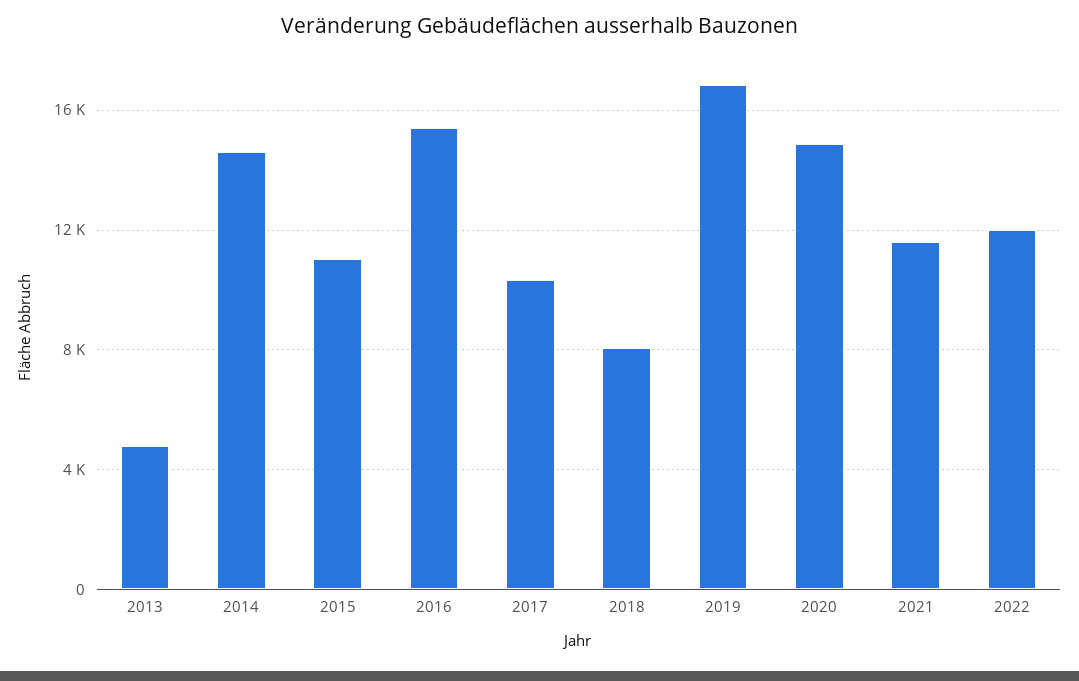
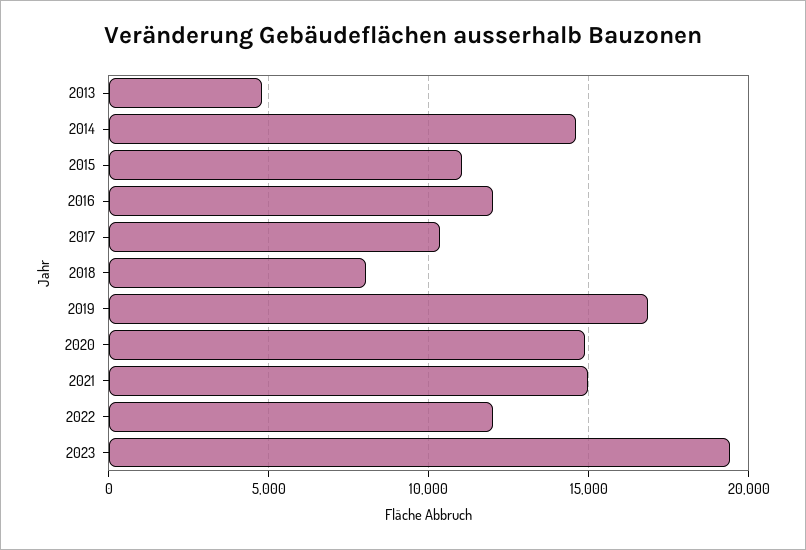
2016: 15500 -> 12000
2021: 11500 -> 15000
2023: none -> 19500

